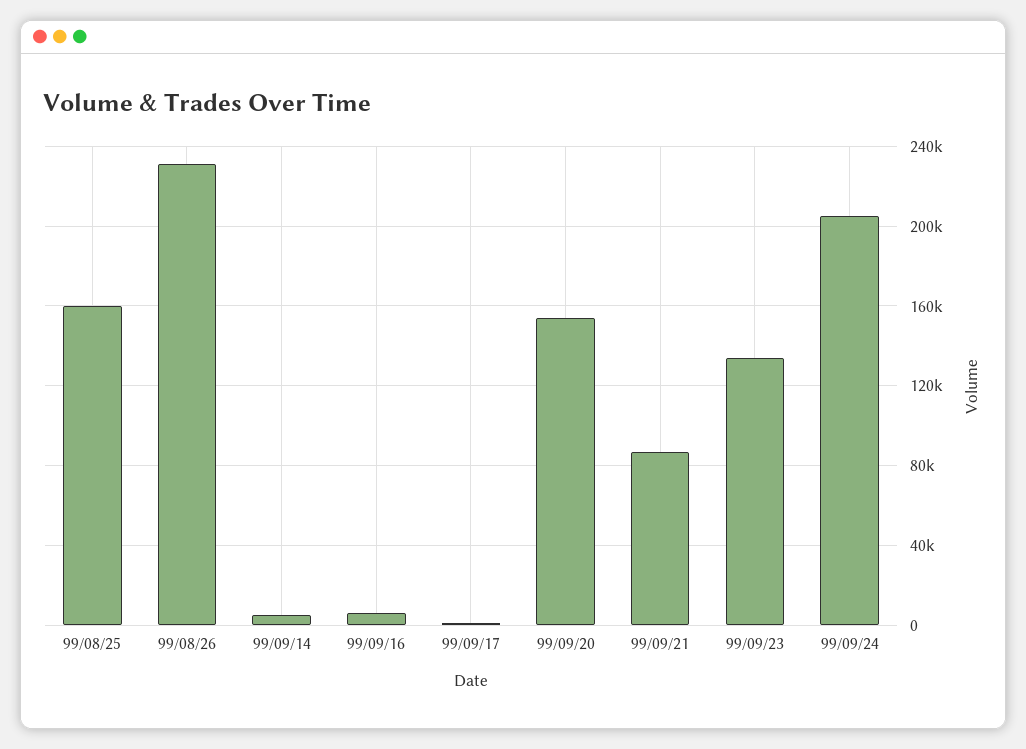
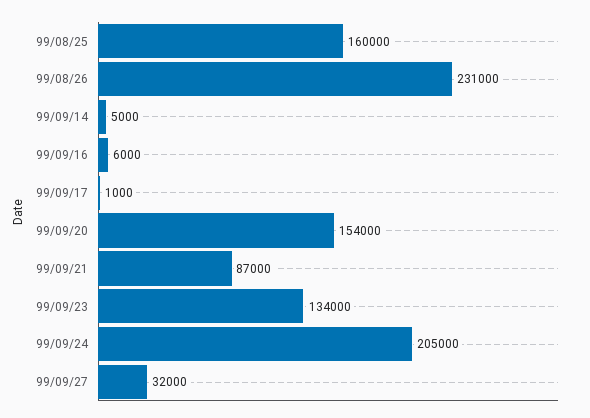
99/09/27: none -> 32000

